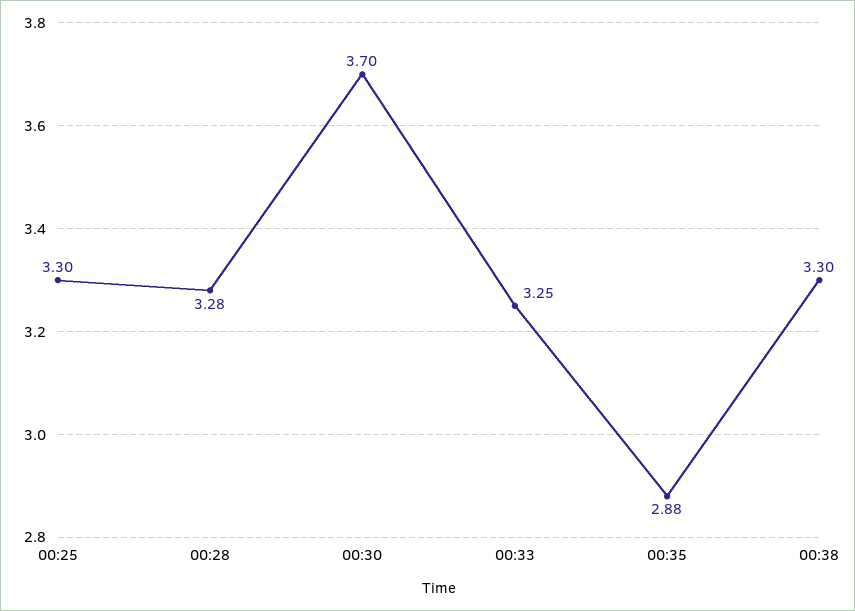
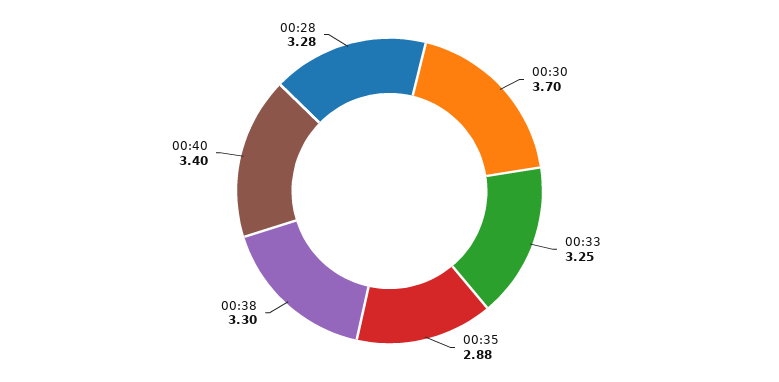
00:25: 3.3 -> none
00:40: none -> 3.4

